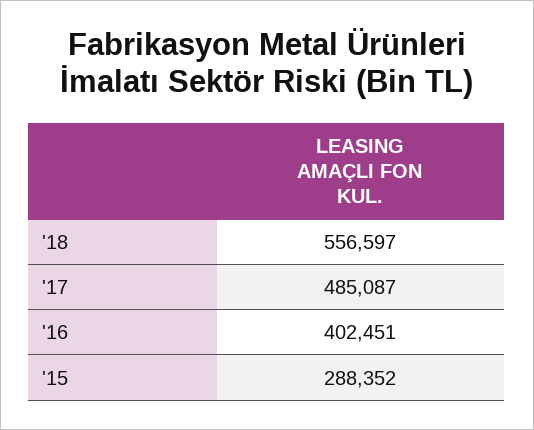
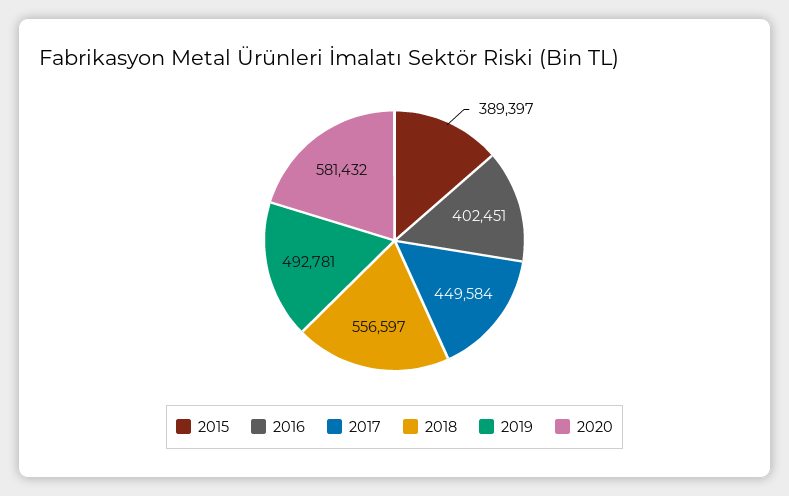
'17: 485087 -> 449584
'15: 288352 -> 389397
2019: none -> 492781
2020: none -> 581432

